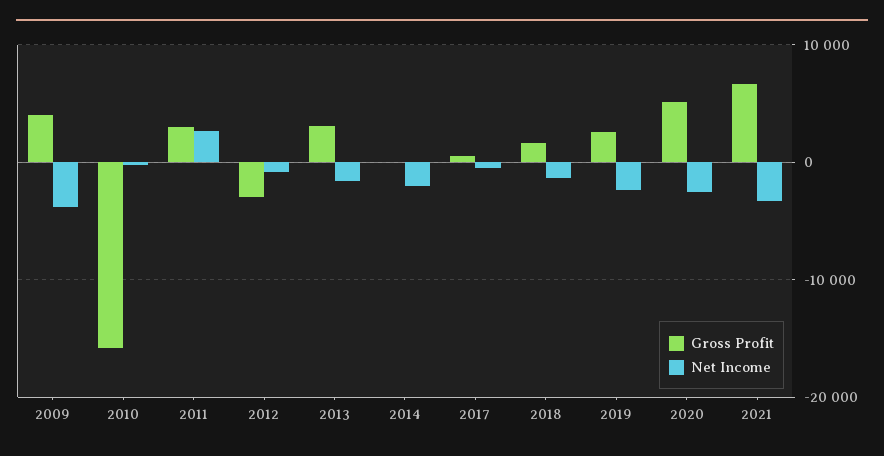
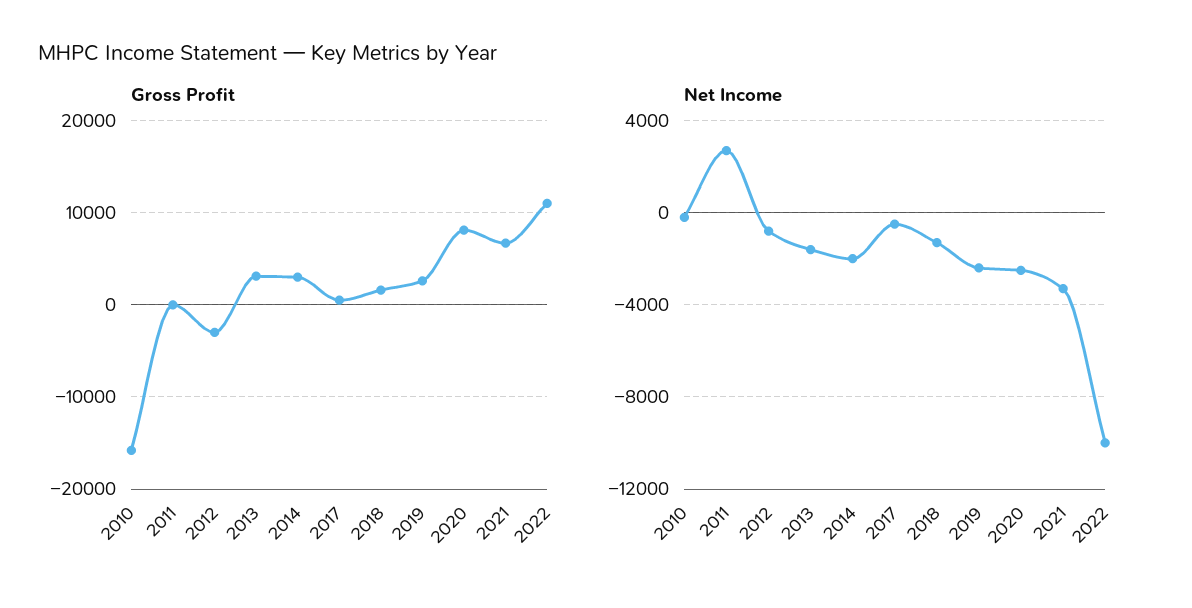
Gross Profit, 2009: 4000 -> none
Net Income, 2009: -4000 -> none
Gross Profit, 2011: 3000 -> 0
Gross Profit, 2014: 0 -> 3000
Gross Profit, 2020: 5000 -> 8000
Gross Profit, 2022: none -> 11000
Net Income, 2022: none -> -10000

